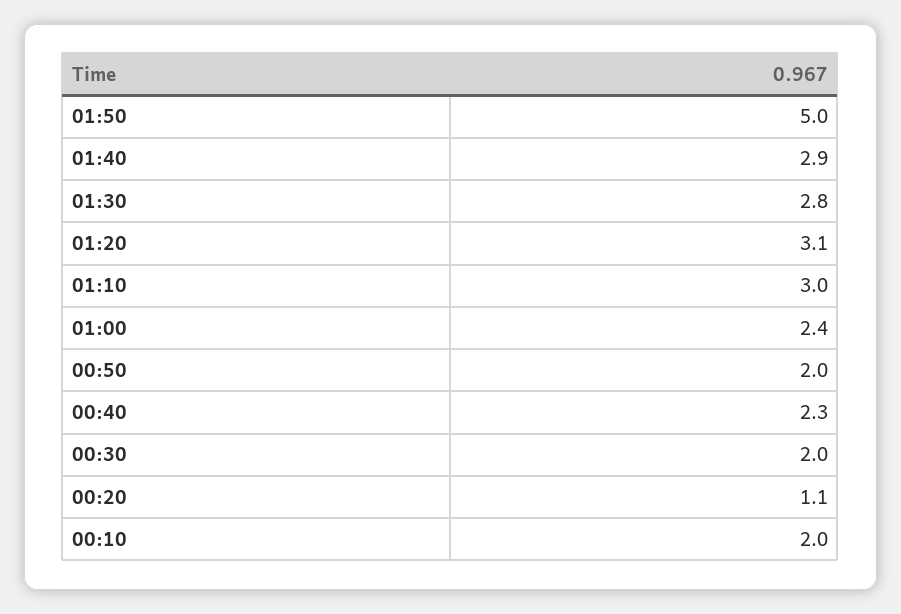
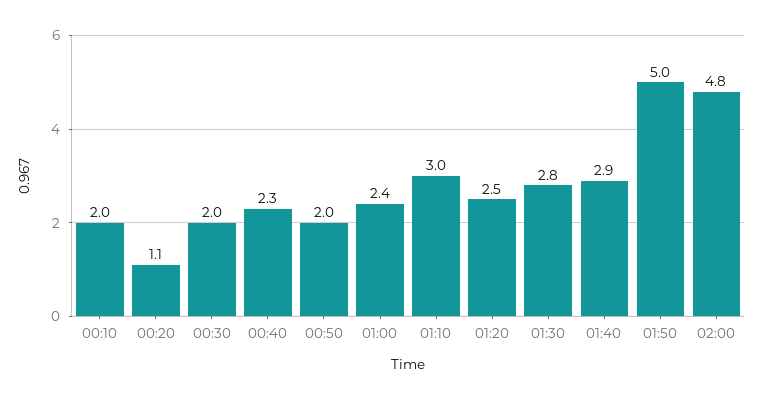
01:20: 3.1 -> 2.5
02:00: none -> 4.8

